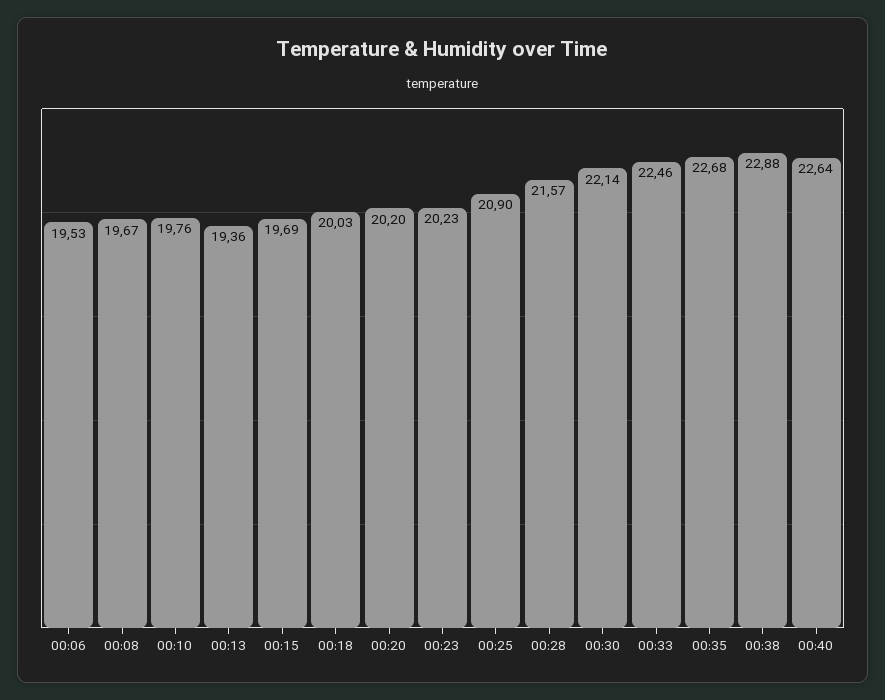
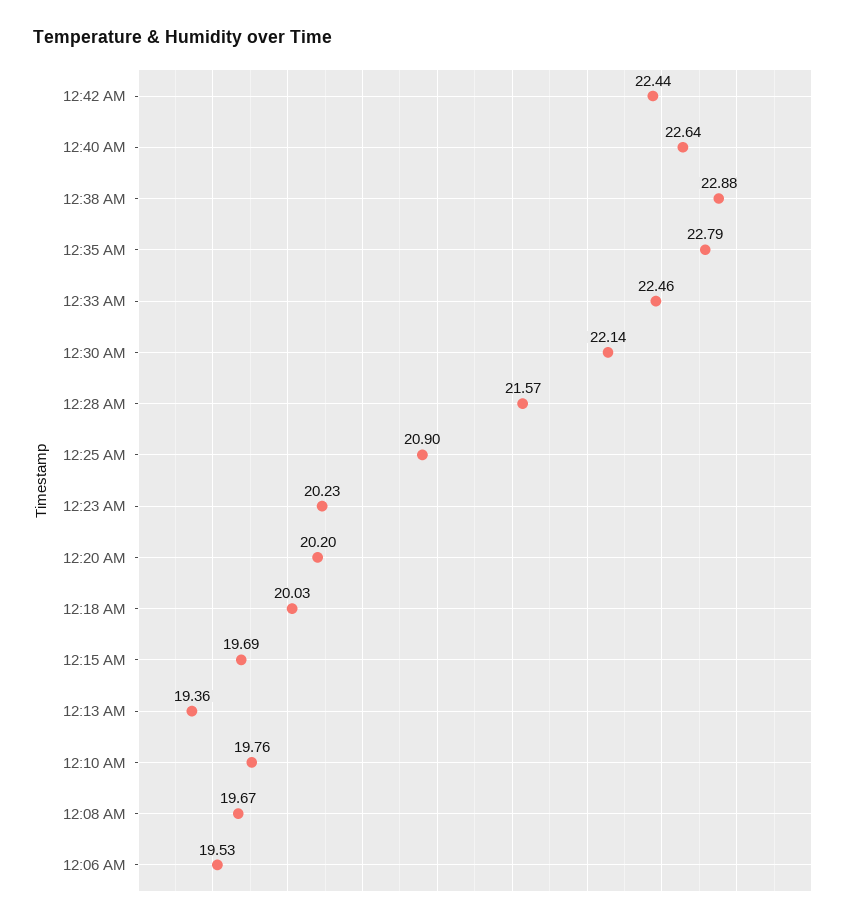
00:35: 22.68 -> 22.79
12:42 AM: none -> 22.44

